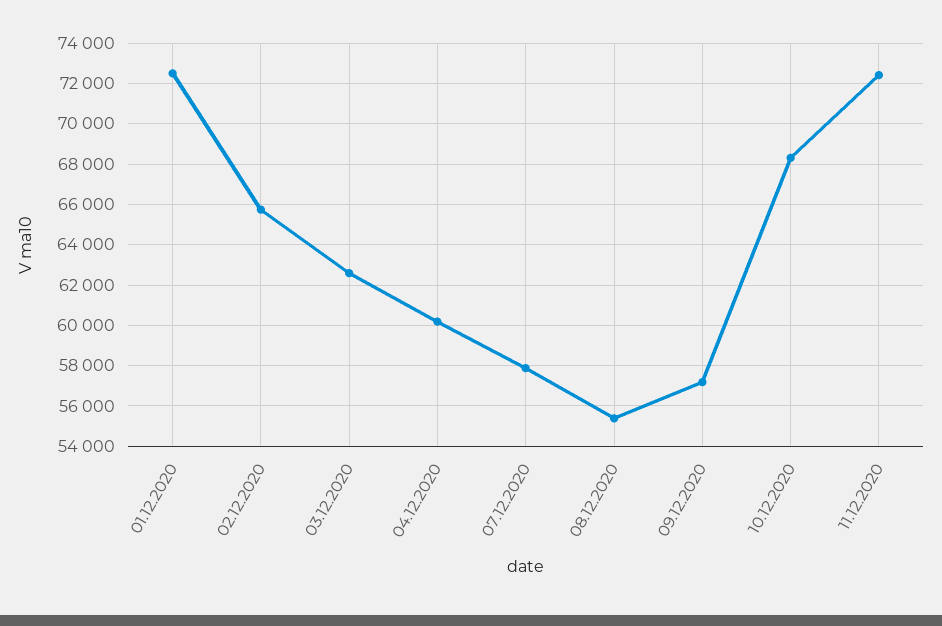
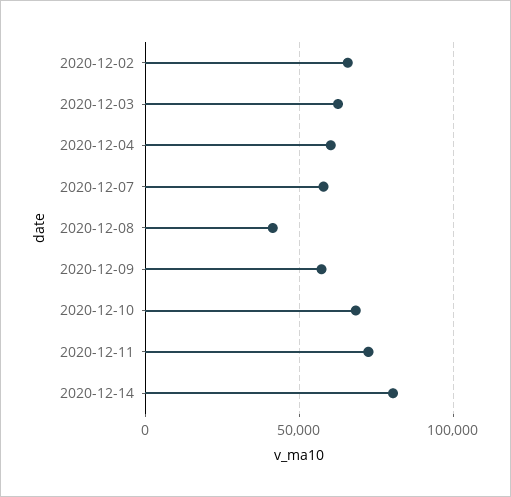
01.12.2020: 72500 -> none
08.12.2020: 55500 -> 40000
2020-12-14: none -> 80000

